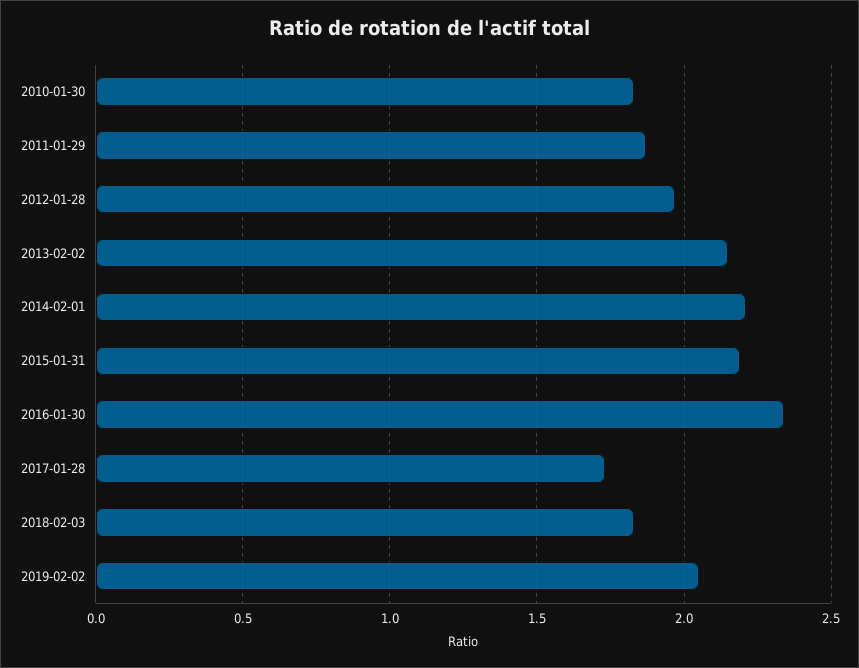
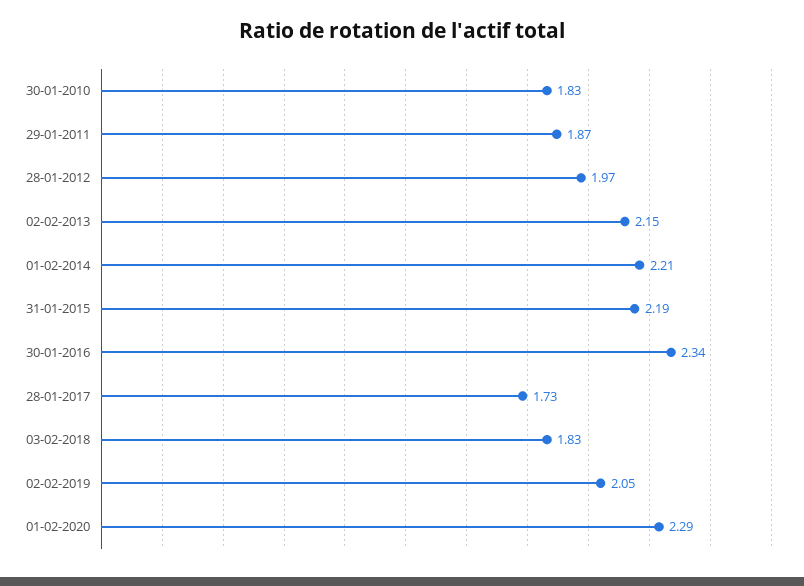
01-02-2020: none -> 2.29

